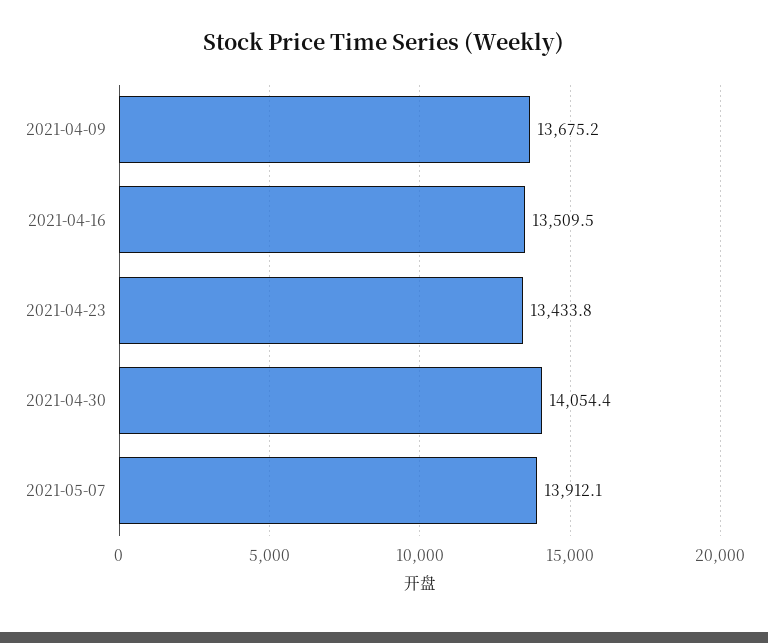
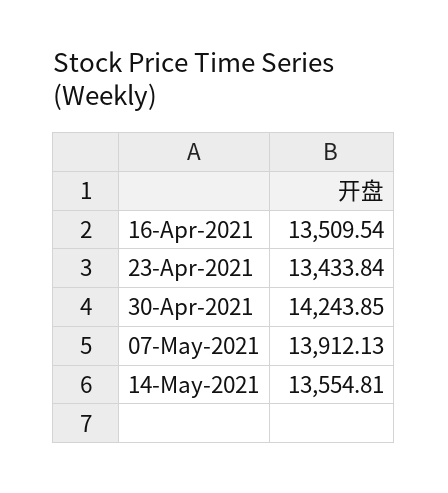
2021-04-09: 13675.2 -> none
2021-04-30: 14054.4 -> 14243.85
14-May-2021: none -> 13554.81

